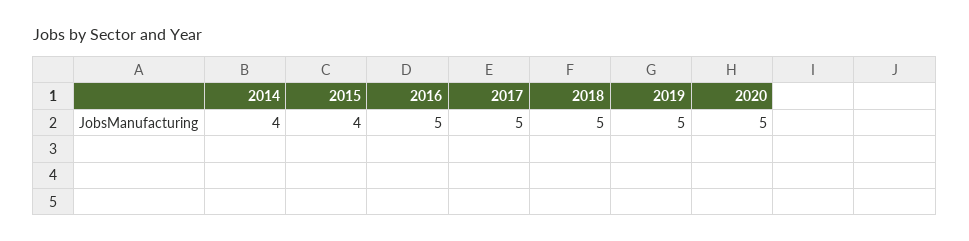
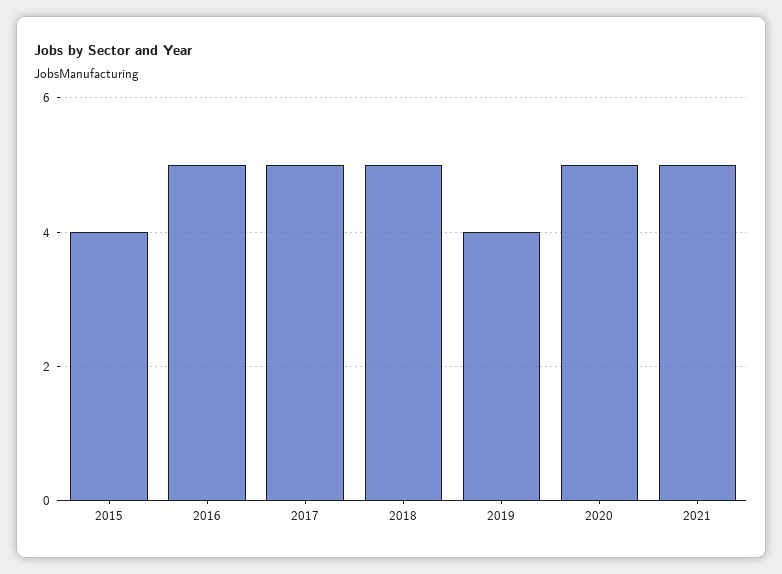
2014: 4 -> none
2019: 5 -> 4
2021: none -> 5

